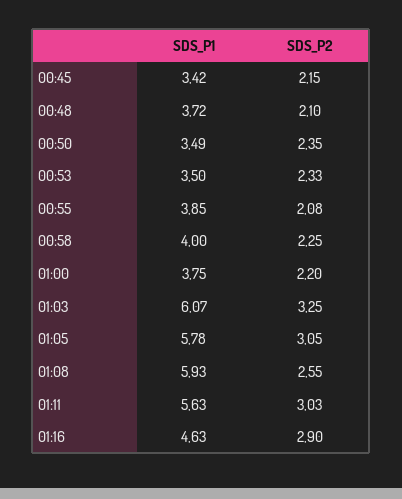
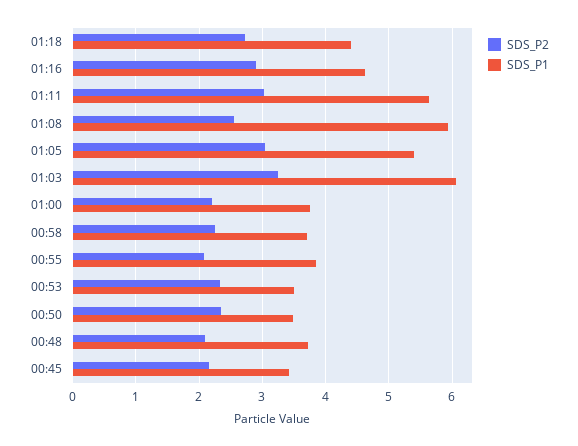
SDS_P1, 00:58: 4 -> 3.7
SDS_P1, 01:05: 5.78 -> 5.4
SDS_P2, 01:18: none -> 2.7
SDS_P1, 01:18: none -> 4.4

